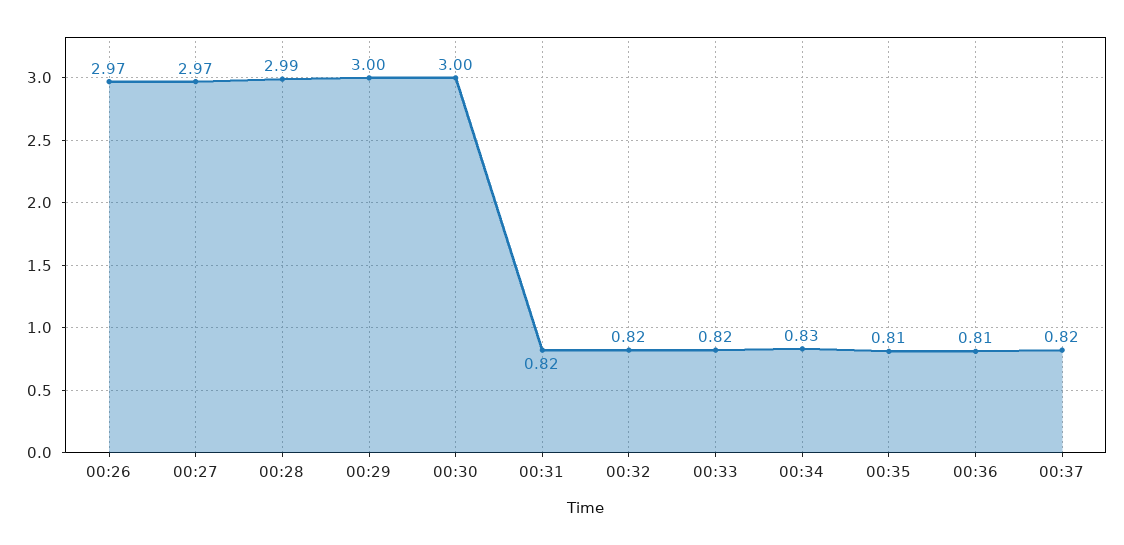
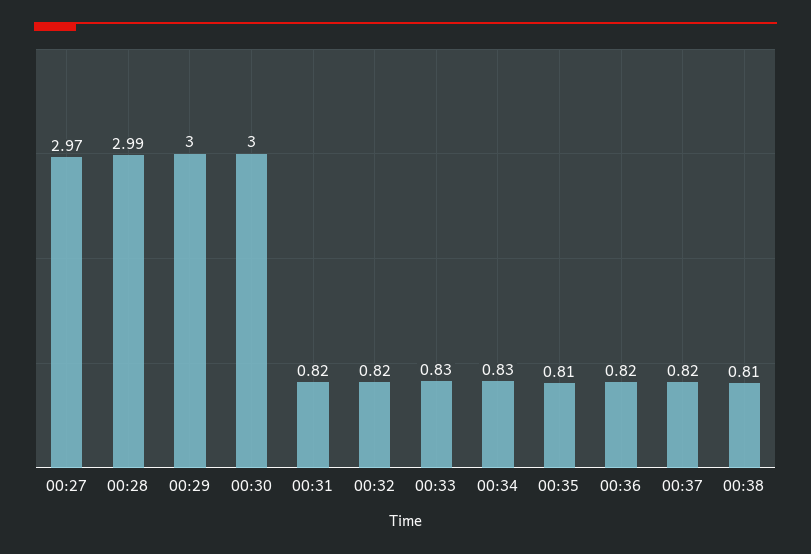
00:26: 2.97 -> none
00:33: 0.82 -> 0.83
00:36: 0.81 -> 0.82
00:38: none -> 0.81

